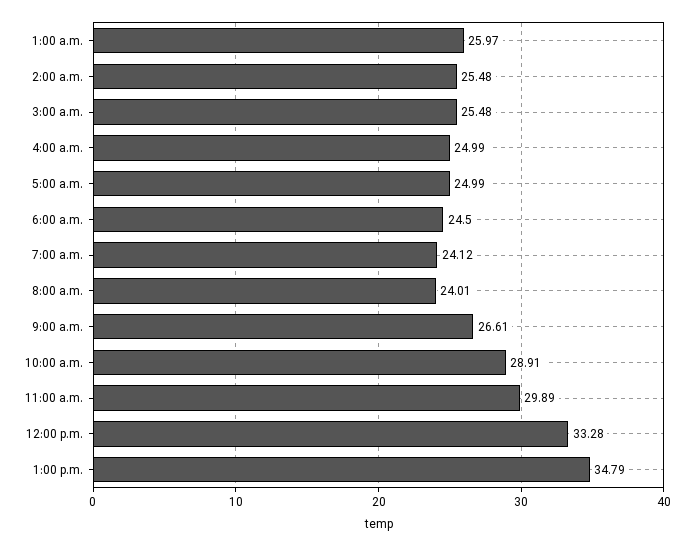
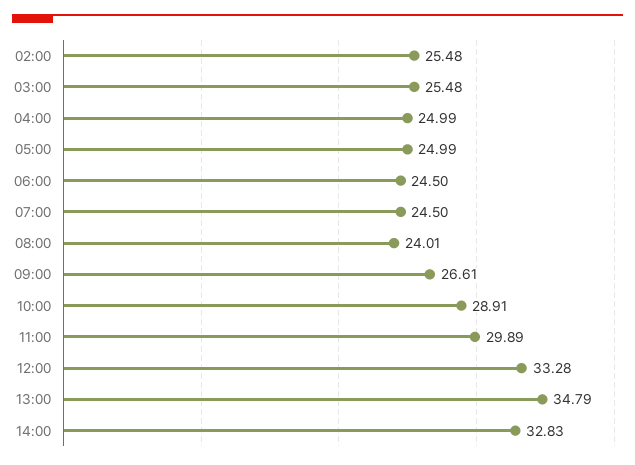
1:00 a.m.: 25.97 -> none
7:00 a.m.: 24.12 -> 24.5
14:00: none -> 32.83

